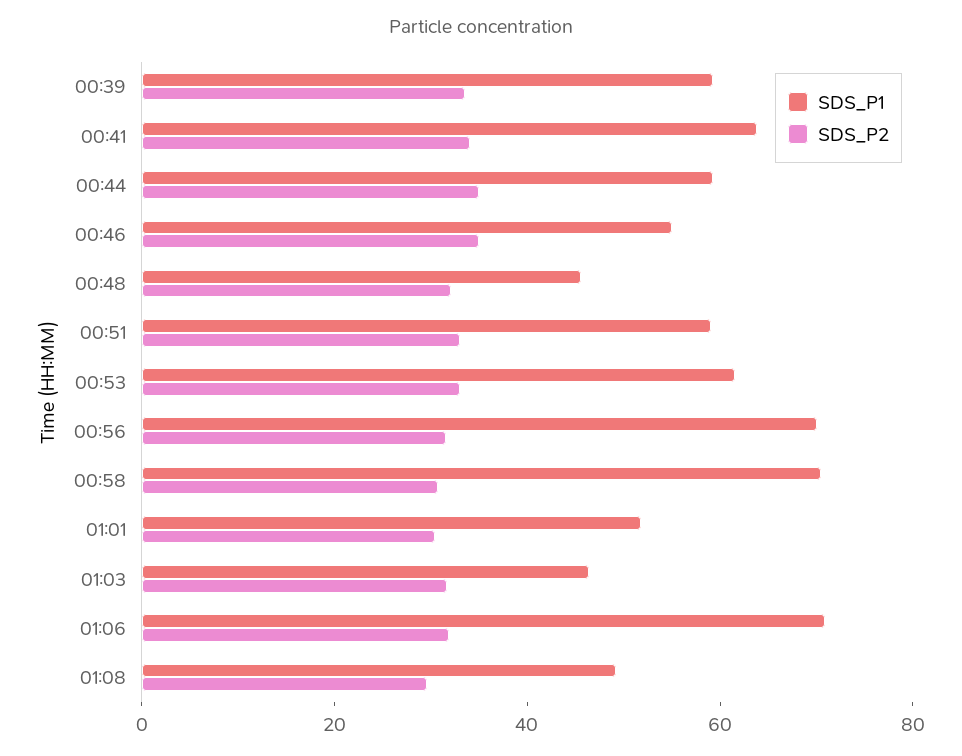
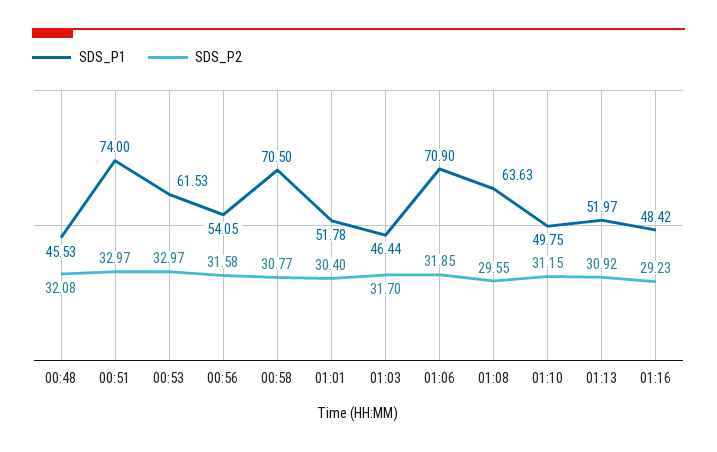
SDS_P1, 00:39: 60 -> none
SDS_P2, 00:39: 35 -> none
SDS_P1, 00:41: 65 -> none
SDS_P2, 00:41: 35 -> none
SDS_P1, 00:44: 60 -> none
SDS_P2, 00:44: 35 -> none
SDS_P1, 00:46: 55 -> none
SDS_P2, 00:46: 35 -> none
SDS_P1, 00:51: 60 -> 74
SDS_P1, 00:56: 70 -> 54.05
SDS_P1, 01:08: 50 -> 63.63
SDS_P1, 01:10: none -> 49.75
SDS_P2, 01:10: none -> 31.15
SDS_P1, 01:13: none -> 51.97
SDS_P2, 01:13: none -> 30.92
SDS_P1, 01:16: none -> 48.42
SDS_P2, 01:16: none -> 29.23

